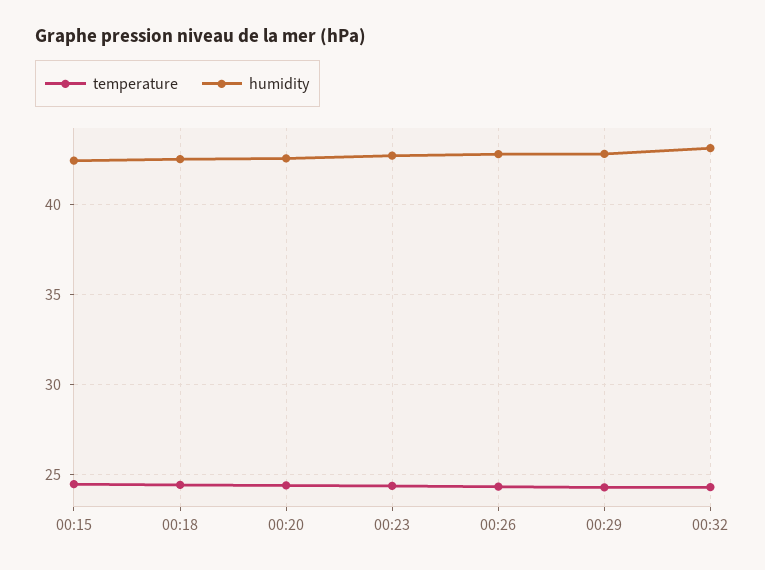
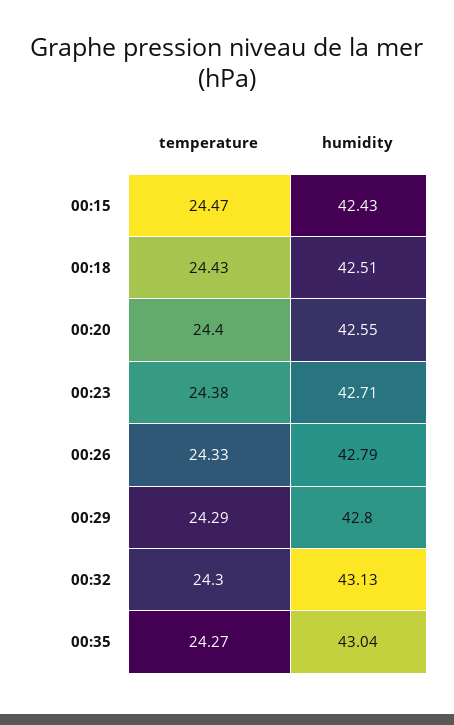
temperature, 00:35: none -> 24.27
humidity, 00:35: none -> 43.04

